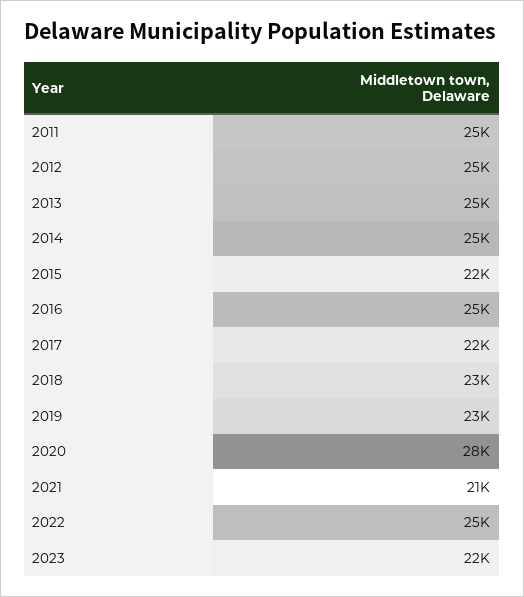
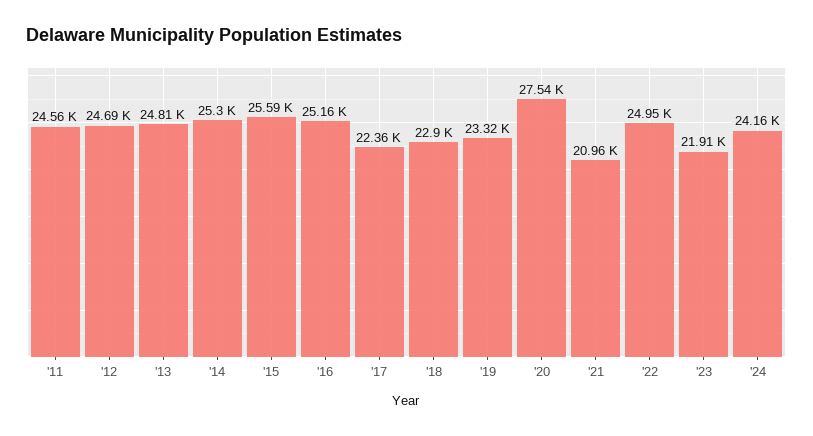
2015: 22000 -> 25590
'24: none -> 24160

